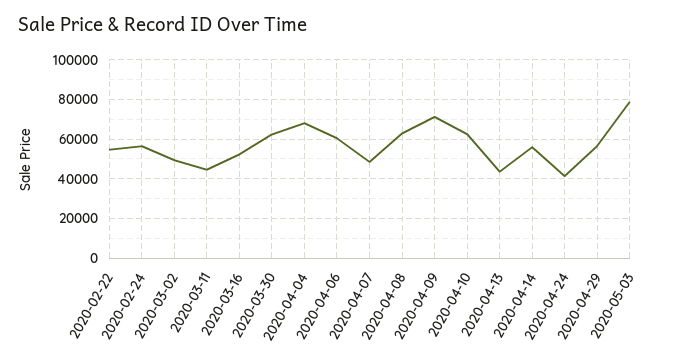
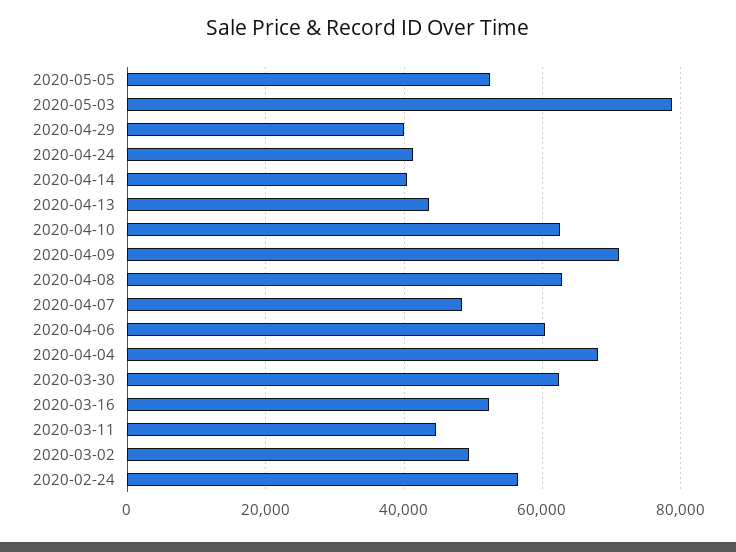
2020-02-22: 55000 -> none
2020-04-14: 55000 -> 40000
2020-04-29: 55000 -> 40000
2020-05-05: none -> 52000

